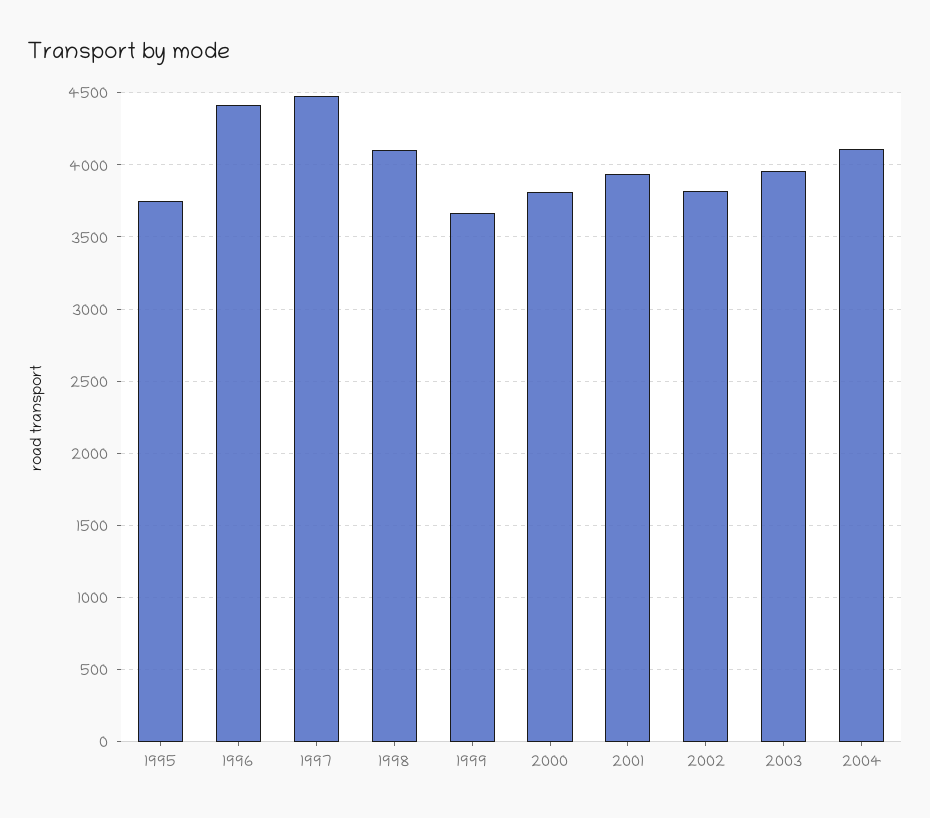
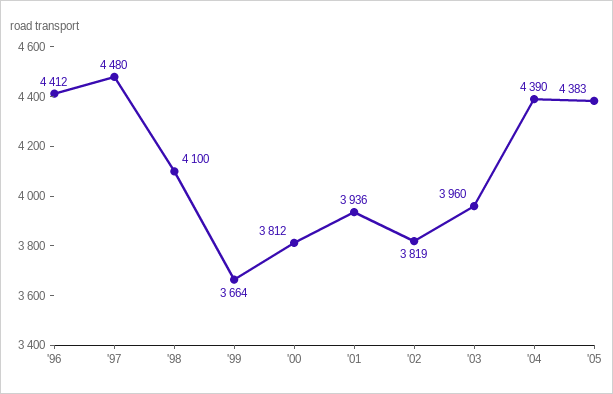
1995: 3750 -> none
2004: 4100 -> 4390
'05: none -> 4383

